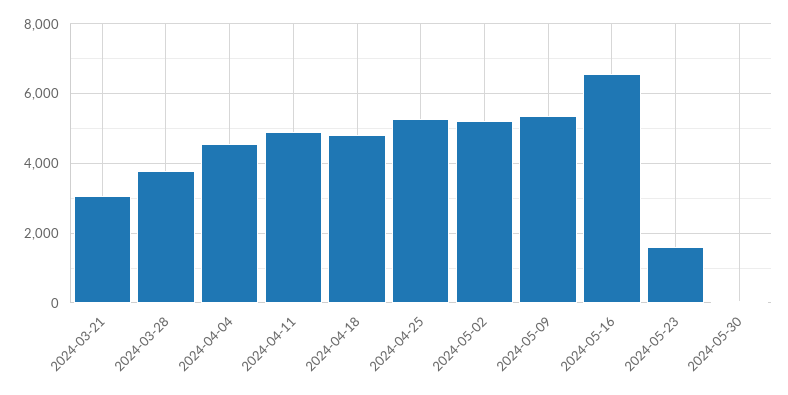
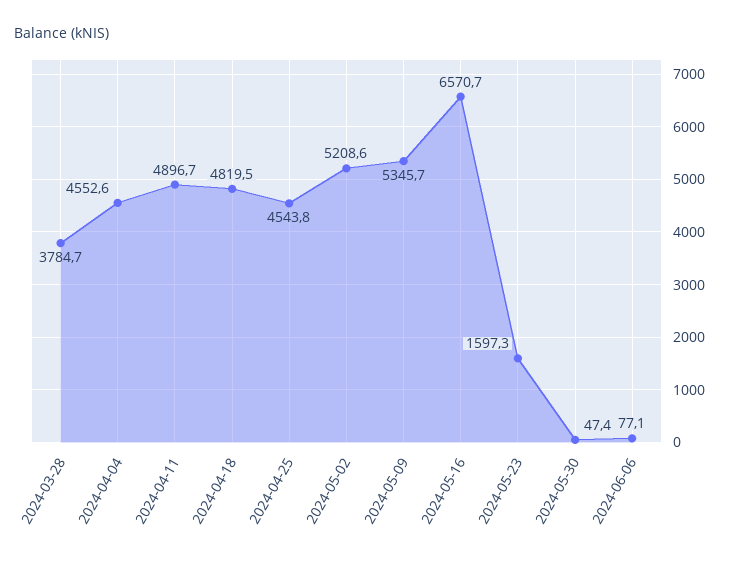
2024-03-21: 3000 -> none
2024-04-25: 5200 -> 4543.8
2024-06-06: none -> 77.1

